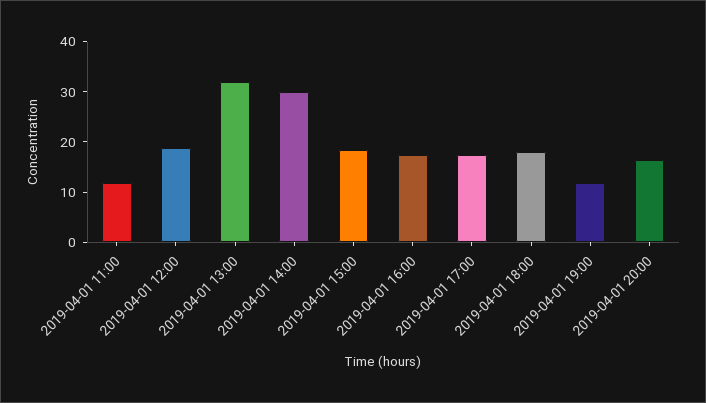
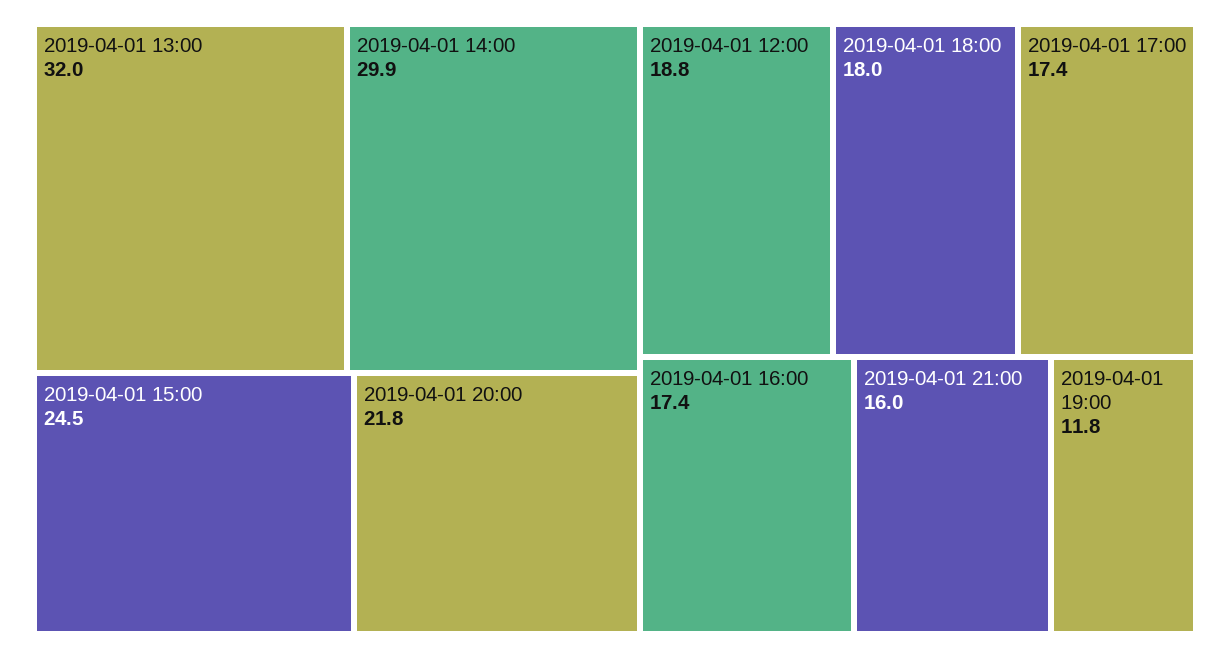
2019-04-01 11:00: 12 -> none
2019-04-01 15:00: 18 -> 24.5
2019-04-01 20:00: 16 -> 21.8
2019-04-01 21:00: none -> 16

